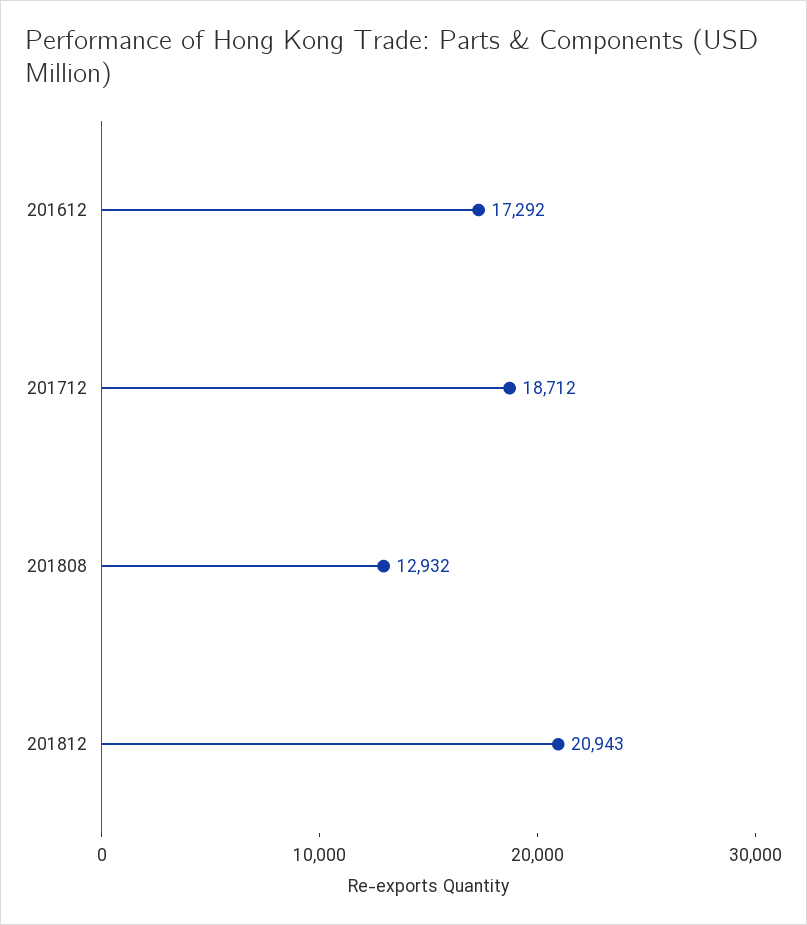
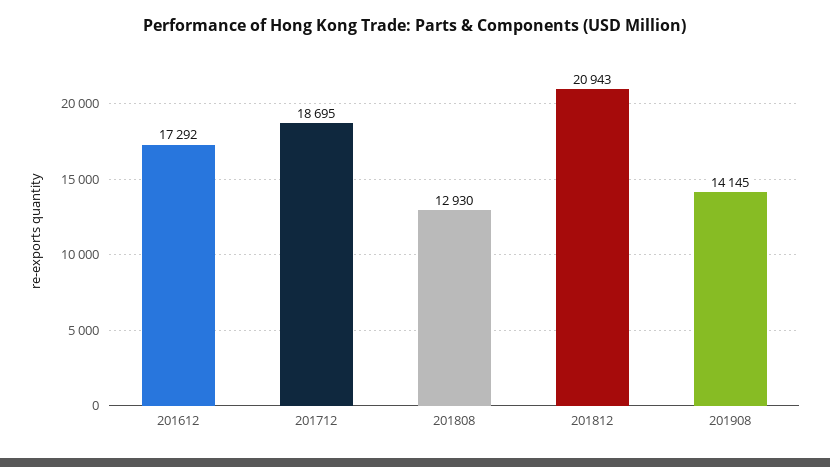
201712: 18712 -> 18695
201808: 12932 -> 12930
201908: none -> 14145

